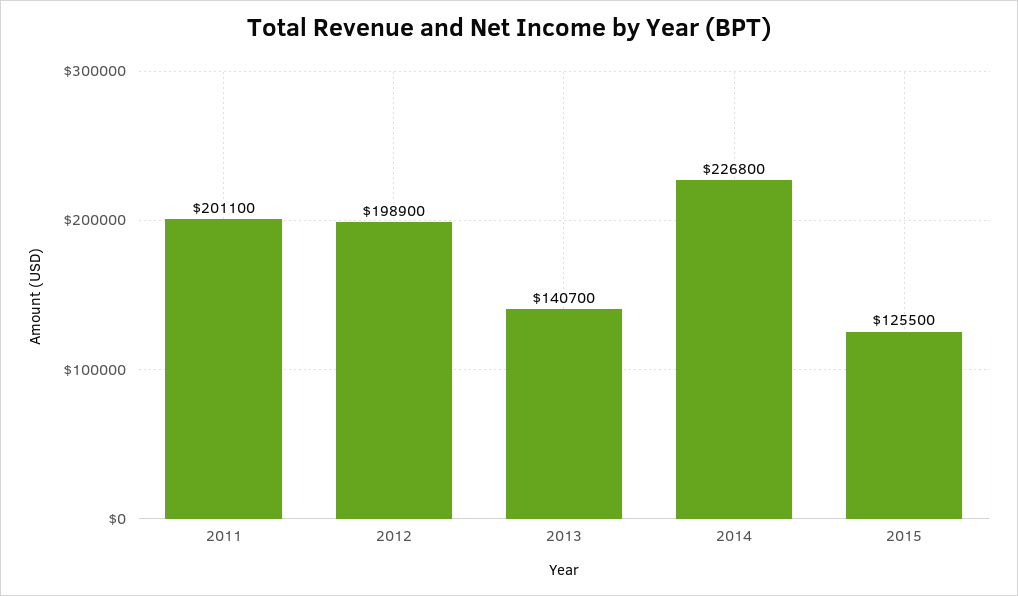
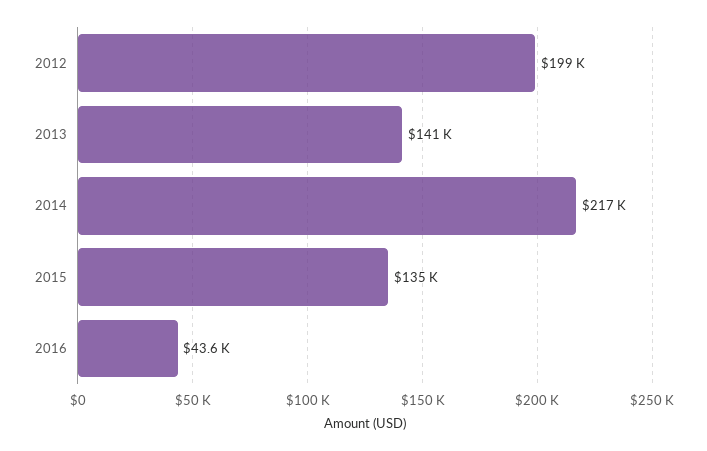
2011: 201100 -> none
2014: 226800 -> 217000
2015: 125500 -> 135000
2016: none -> 43600

